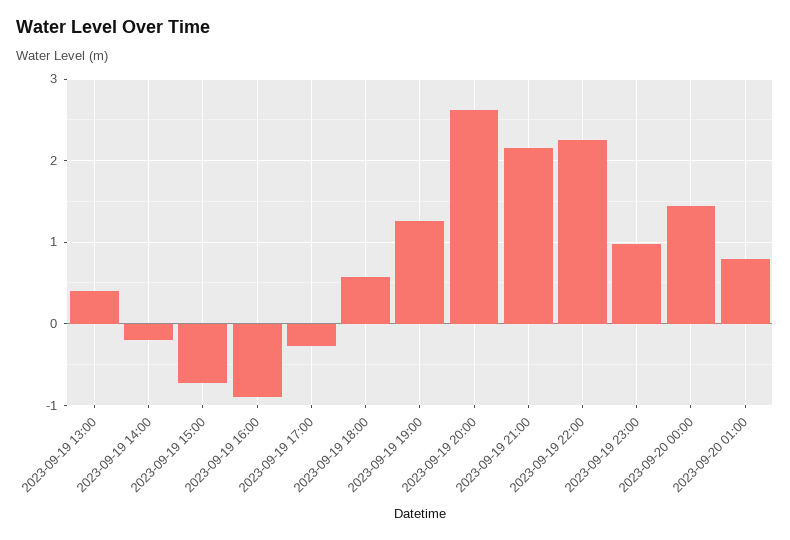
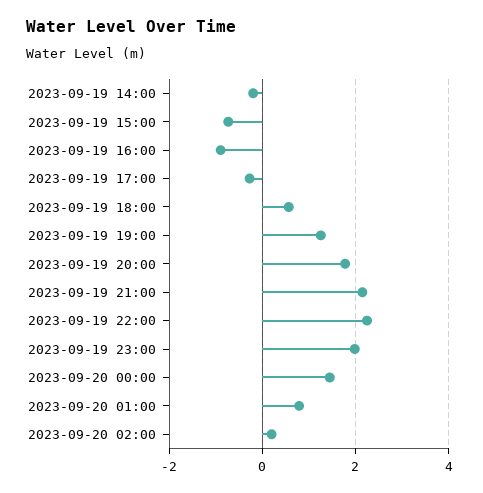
2023-09-19 13:00: 0.4 -> none
2023-09-19 20:00: 2.6 -> 1.8
2023-09-19 23:00: 1 -> 2
2023-09-20 02:00: none -> 0.2

